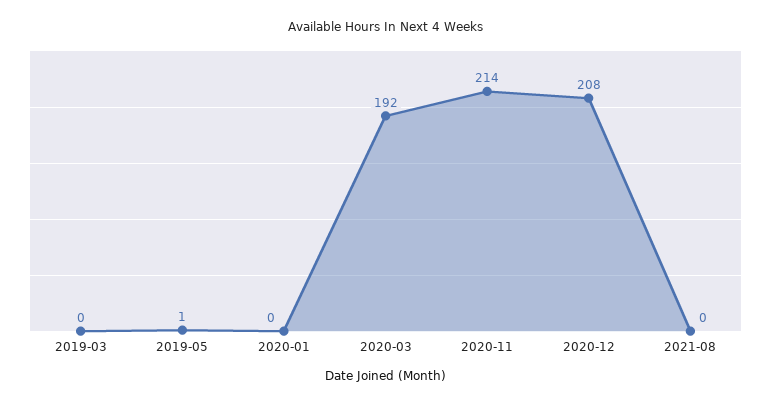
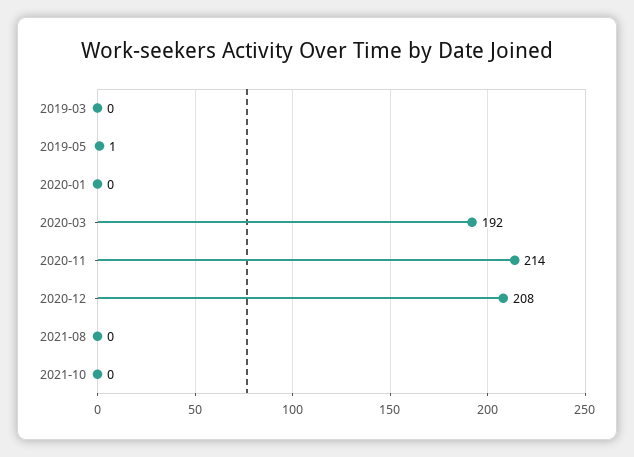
2021-10: none -> 0

